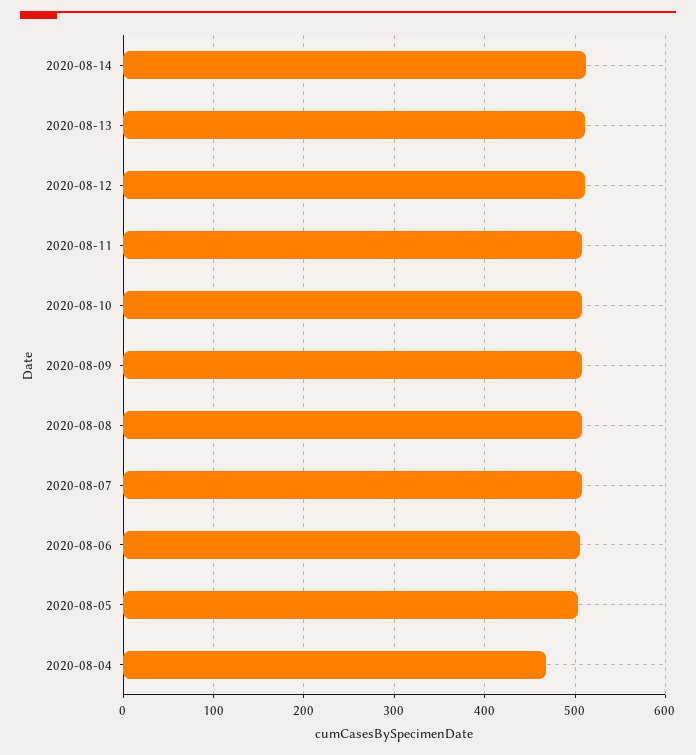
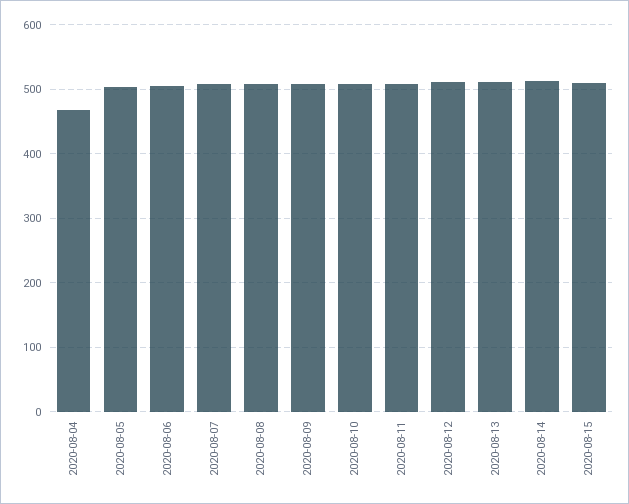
2020-08-15: none -> 510

